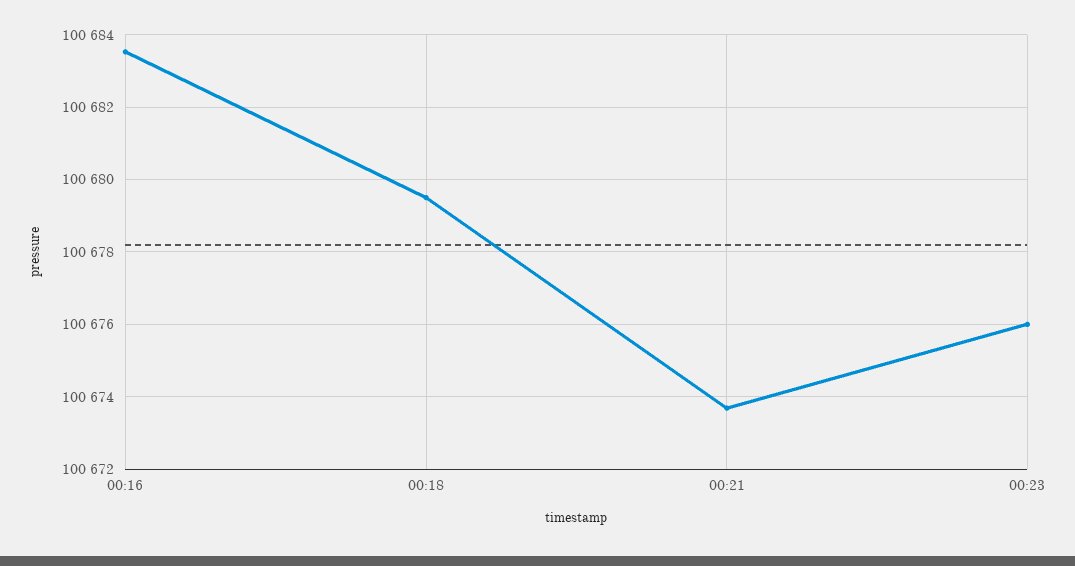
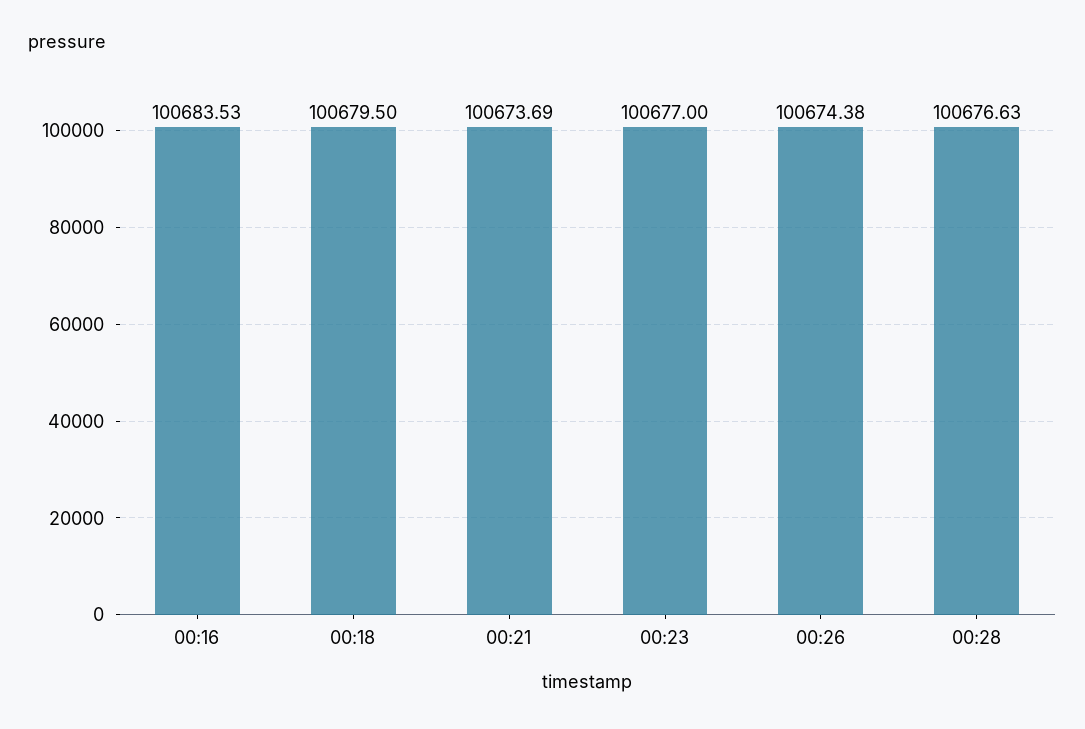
00:23: 100676 -> 100677
00:26: none -> 100674.38
00:28: none -> 100676.63

